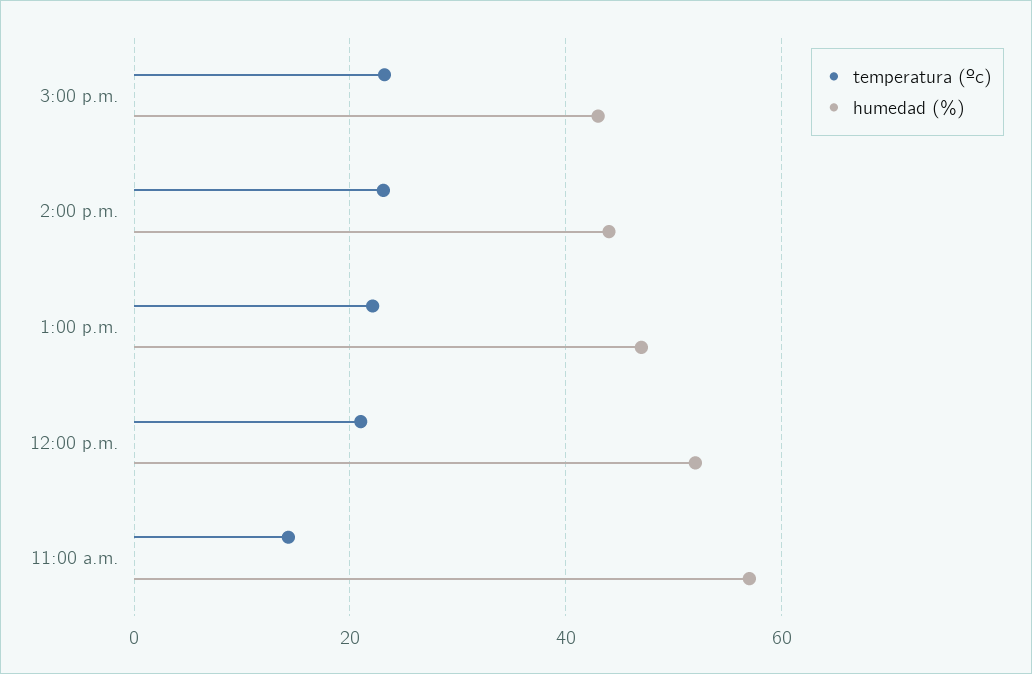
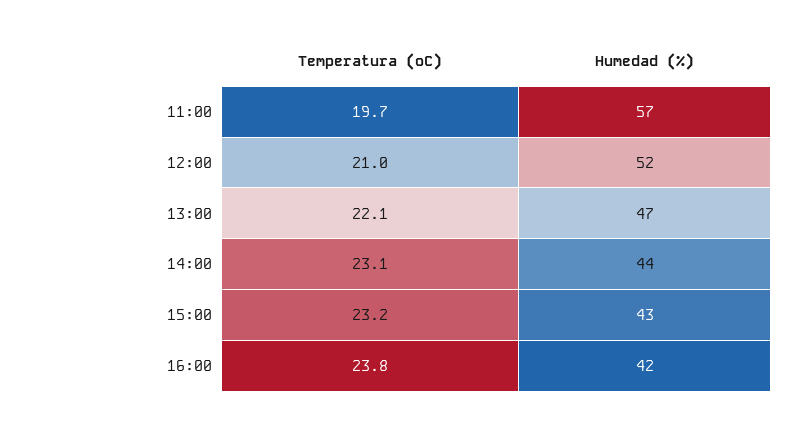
temperatura (ºc), 11:00 a.m.: 14 -> 19.7
temperatura (ºc), 16:00: none -> 23.8
humedad (%), 16:00: none -> 42

